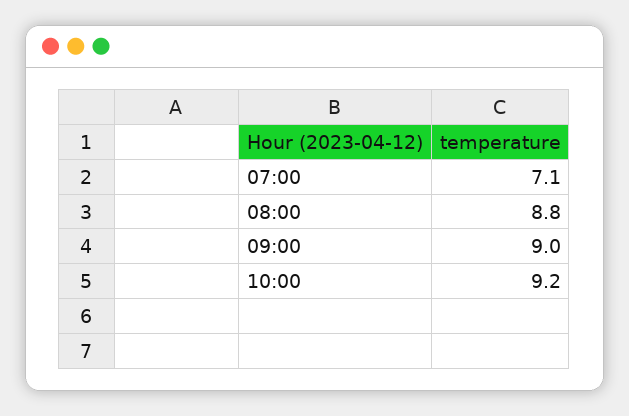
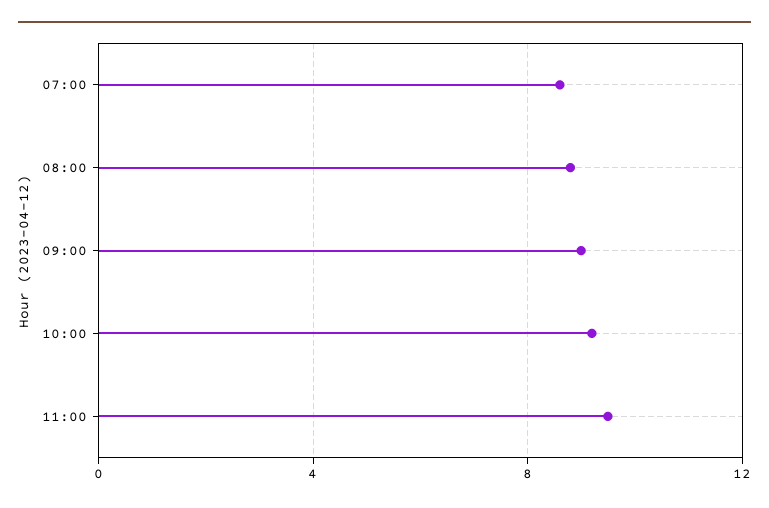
07:00: 7.1 -> 8.5
11:00: none -> 9.5

